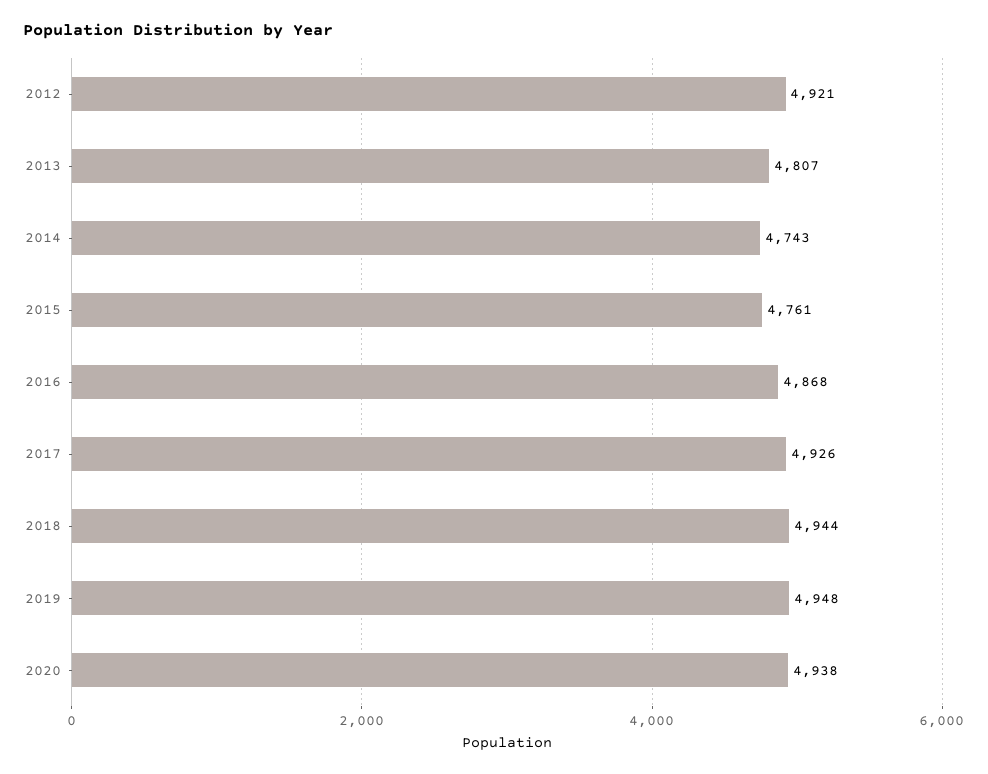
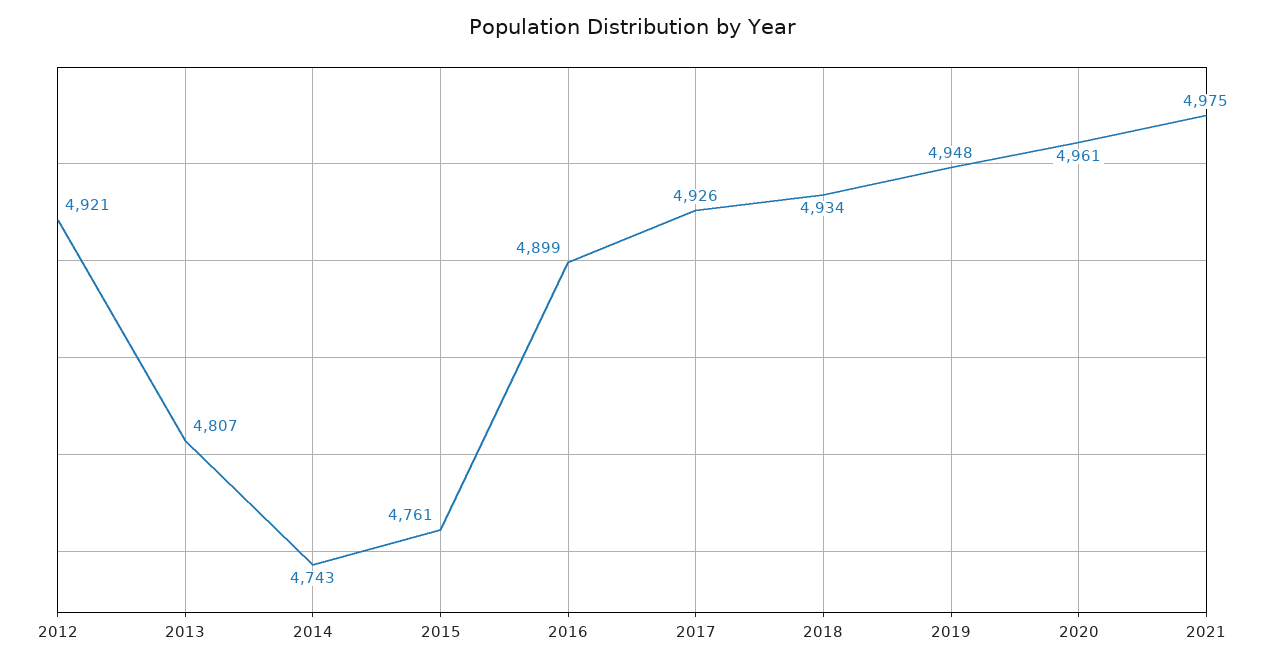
2016: 4868 -> 4899
2018: 4944 -> 4934
2020: 4938 -> 4961
2021: none -> 4975

